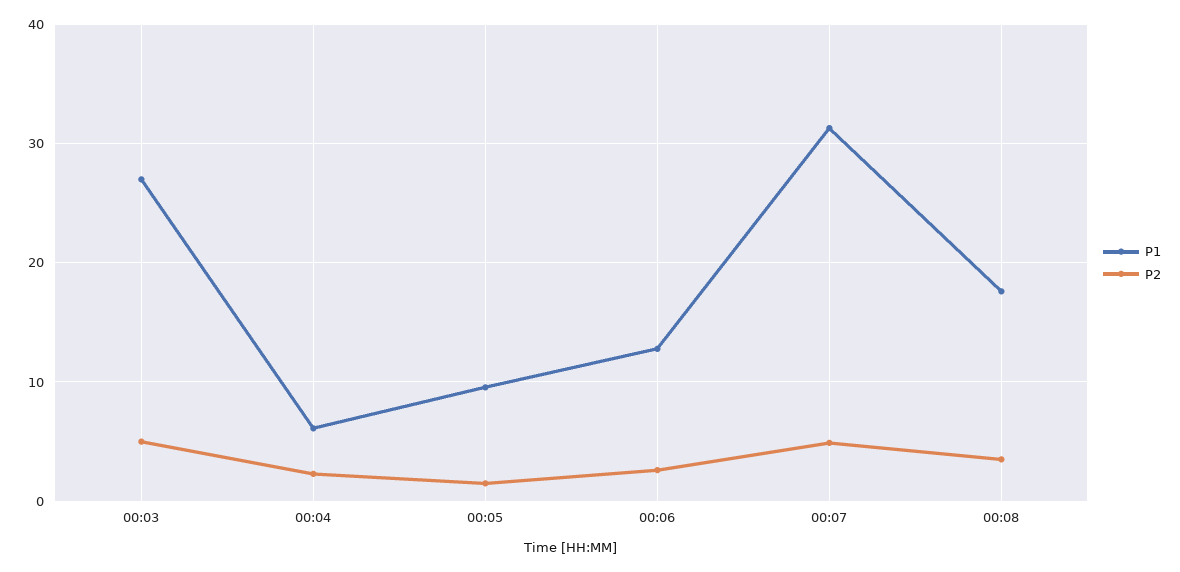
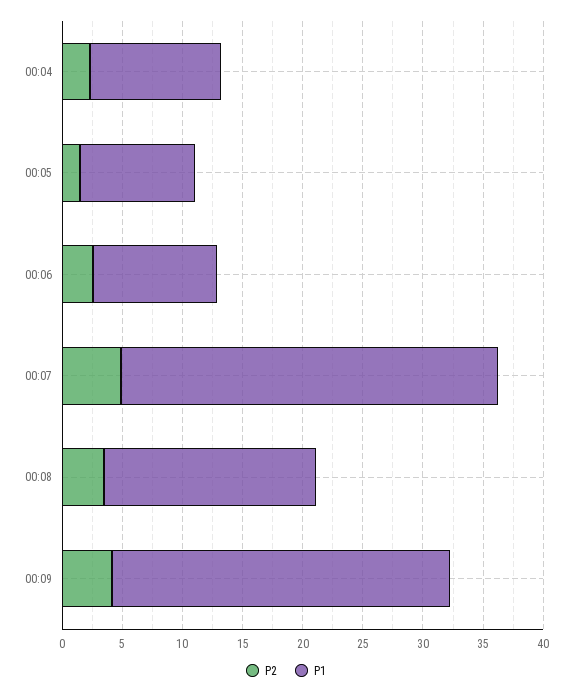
P1, 00:03: 27 -> none
P2, 00:03: 5 -> none
P1, 00:04: 6 -> 11
P1, 00:06: 13 -> 10
P2, 00:09: none -> 4
P1, 00:09: none -> 28

